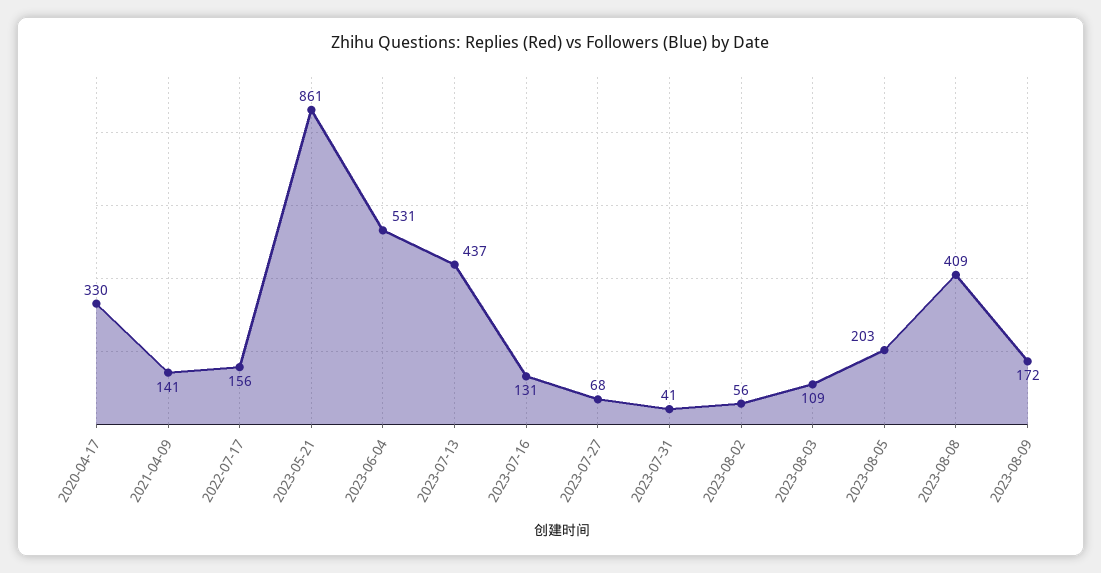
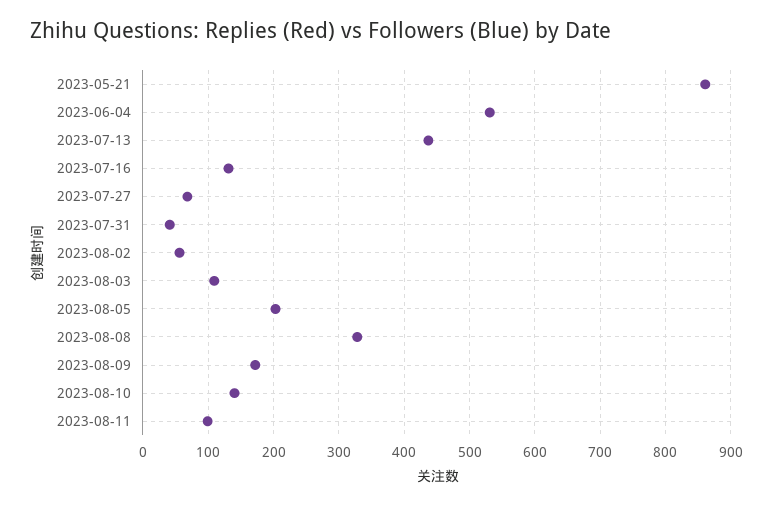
2020-04-17: 330 -> none
2021-04-09: 141 -> none
2022-07-17: 156 -> none
2023-08-08: 409 -> 330
2023-08-10: none -> 140
2023-08-11: none -> 100

